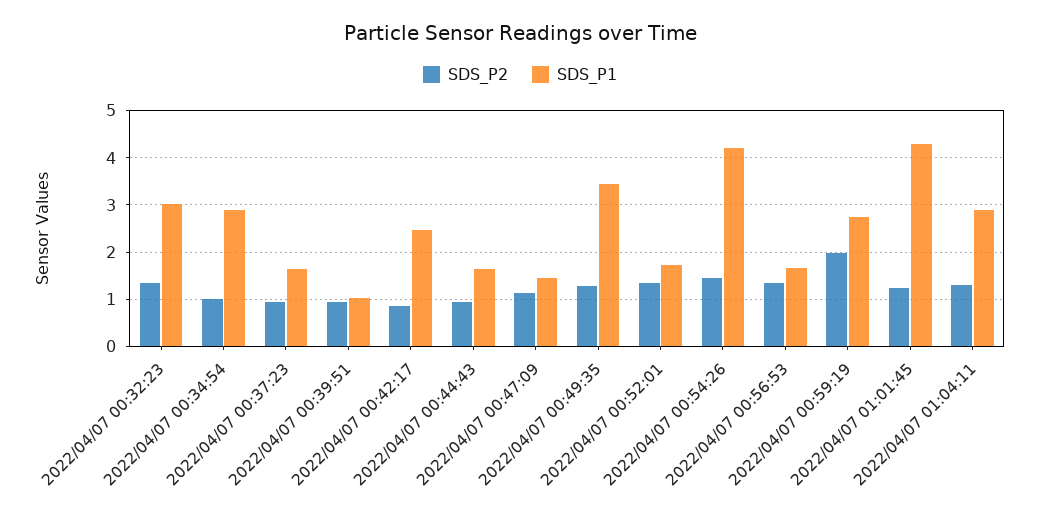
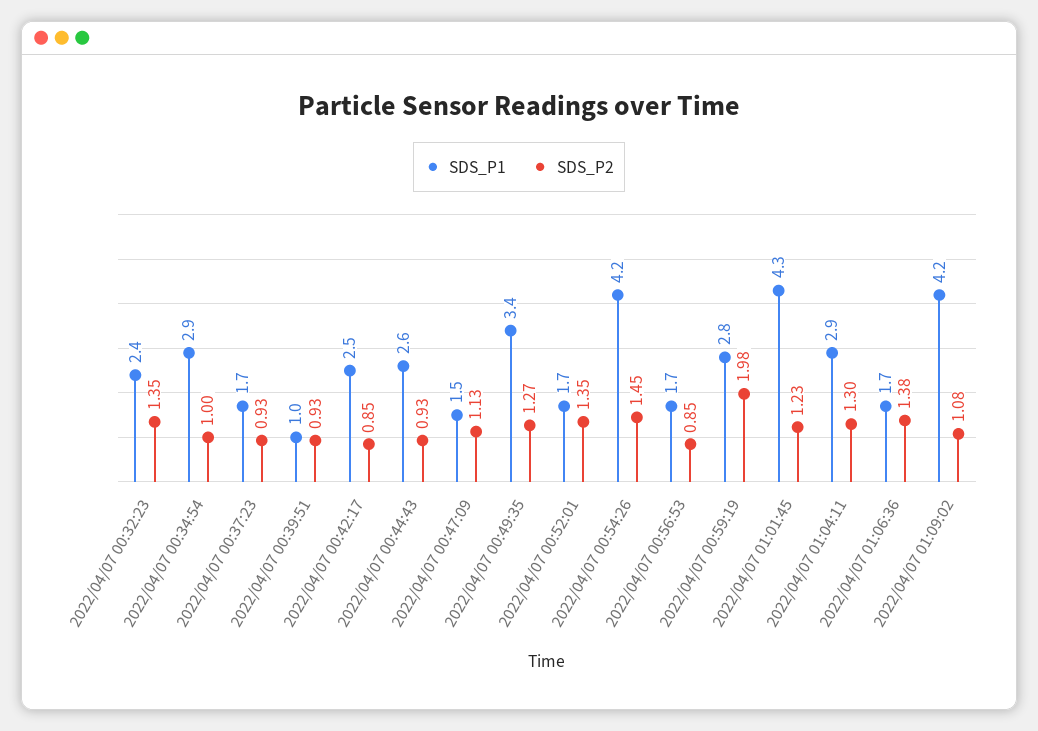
SDS_P1, 2022/04/07 00:32:23: 3 -> 2.4
SDS_P1, 2022/04/07 00:44:43: 1.6 -> 2.6
SDS_P2, 2022/04/07 00:56:53: 1.4 -> 0.85
SDS_P1, 2022/04/07 01:06:36: none -> 1.7
SDS_P2, 2022/04/07 01:06:36: none -> 1.38
SDS_P1, 2022/04/07 01:09:02: none -> 4.2
SDS_P2, 2022/04/07 01:09:02: none -> 1.08

